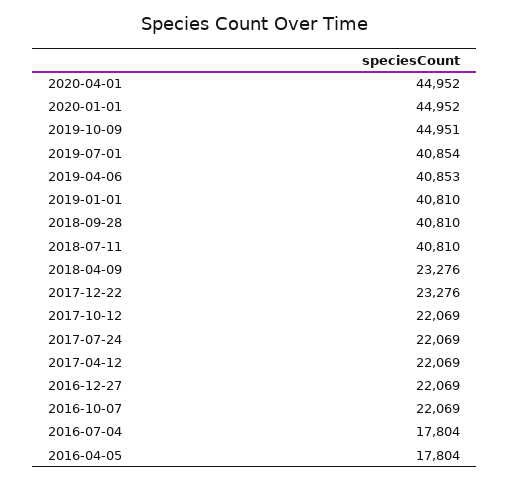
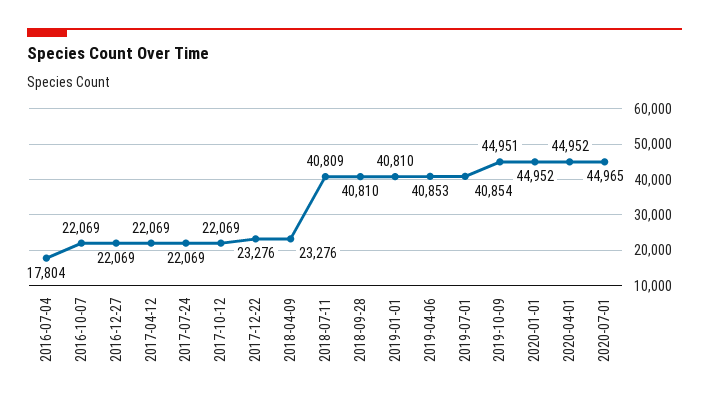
2018-07-11: 40810 -> 40809
2016-04-05: 17804 -> none
2020-07-01: none -> 44965

